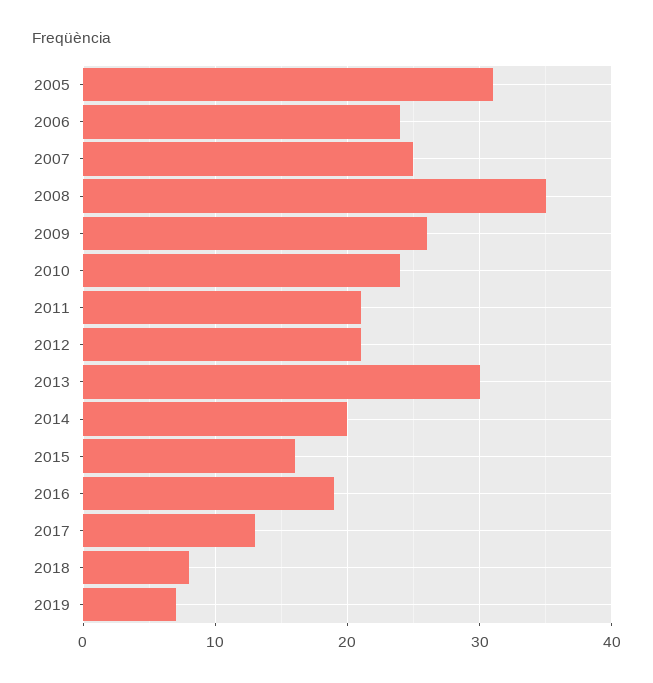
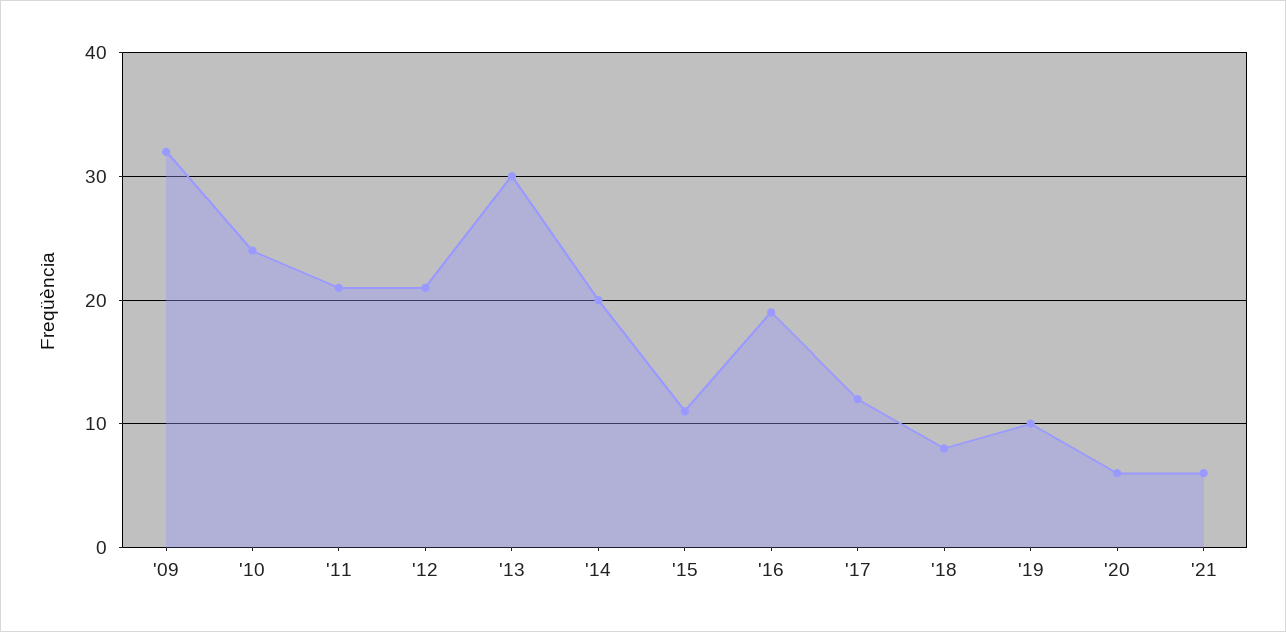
2005: 31 -> none
2006: 24 -> none
2007: 25 -> none
2008: 35 -> none
2009: 26 -> 32
2015: 16 -> 11
2017: 13 -> 12
2019: 7 -> 10
'20: none -> 6
'21: none -> 6

